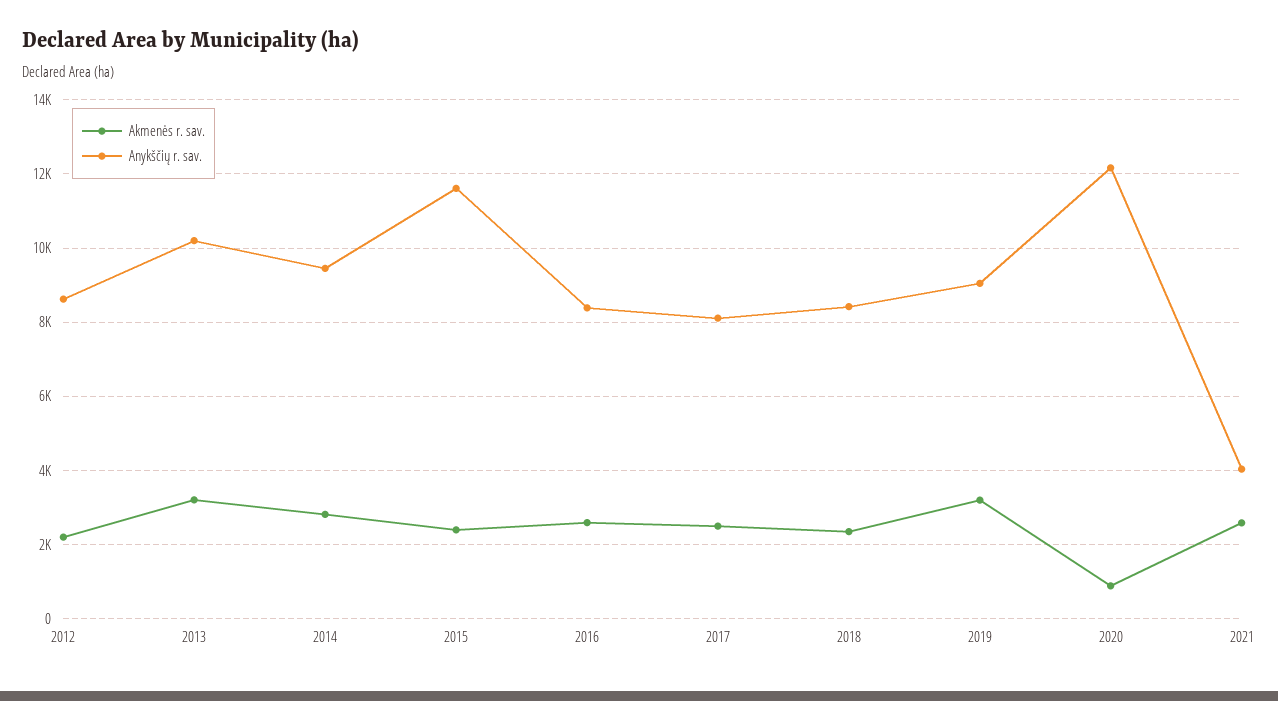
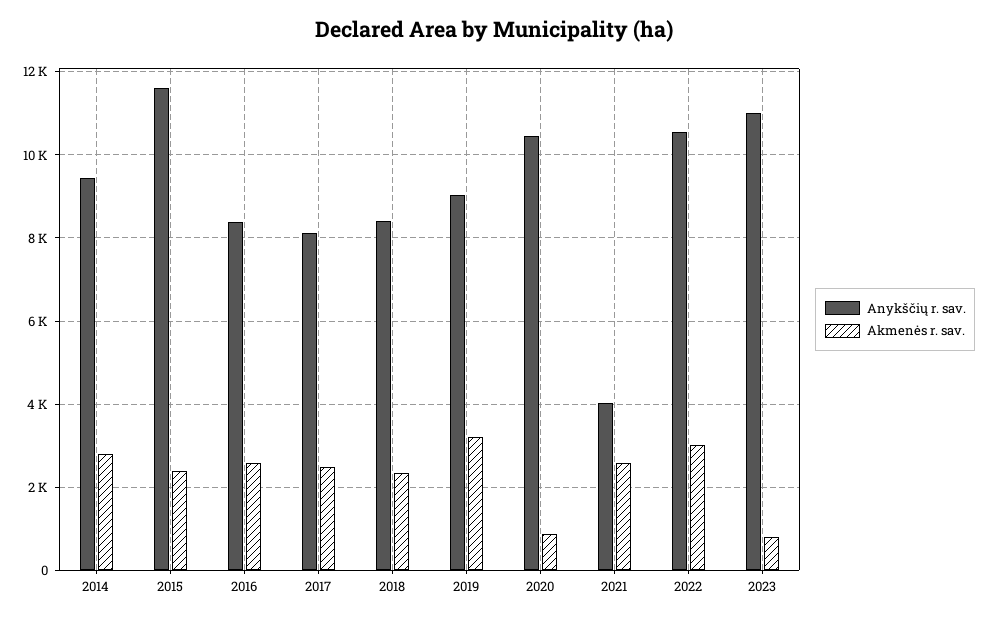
Akmenės r. sav., 2012: 2200 -> none
Anykščių r. sav., 2012: 8600 -> none
Akmenės r. sav., 2013: 3200 -> none
Anykščių r. sav., 2013: 10200 -> none
Anykščių r. sav., 2020: 12200 -> 10400
Anykščių r. sav., 2022: none -> 10600
Akmenės r. sav., 2022: none -> 3000
Anykščių r. sav., 2023: none -> 11000
Akmenės r. sav., 2023: none -> 800

